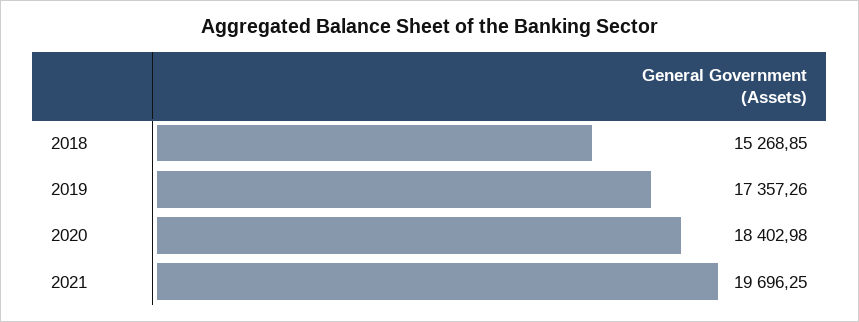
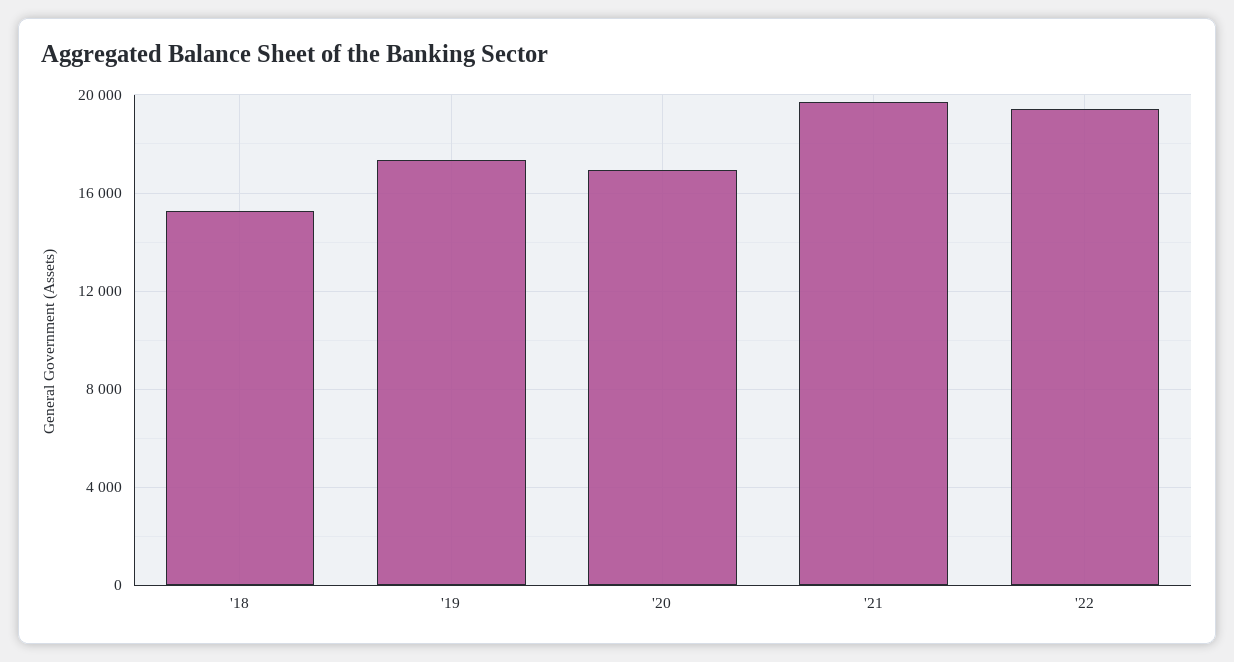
2020: 18402.98 -> 17000
'22: none -> 19500

